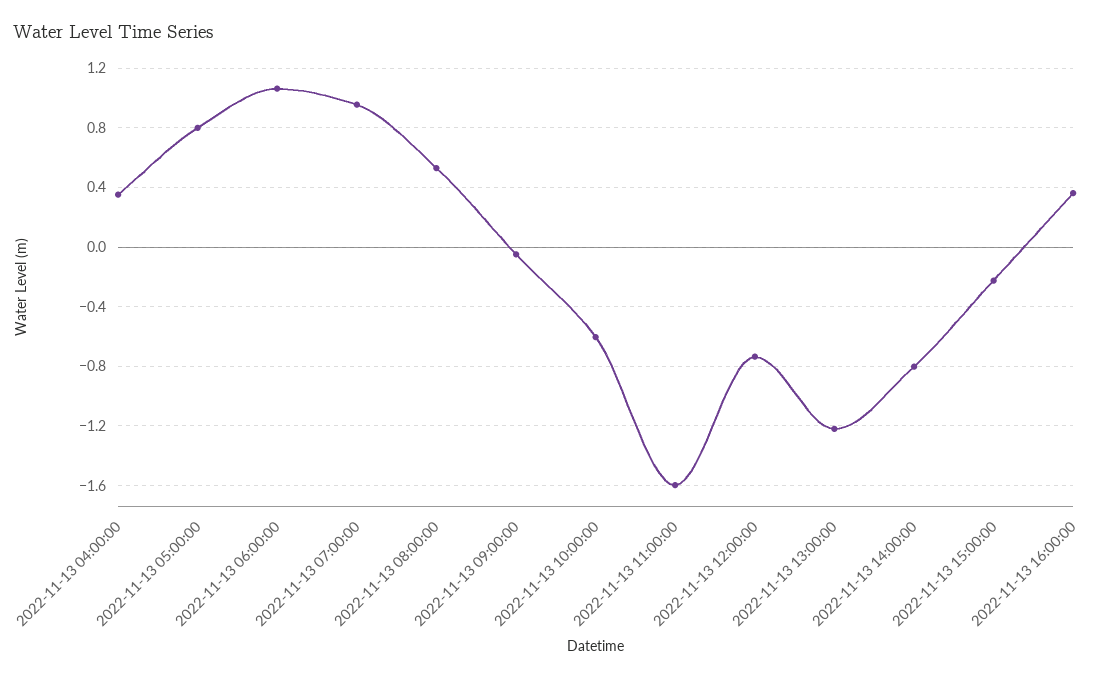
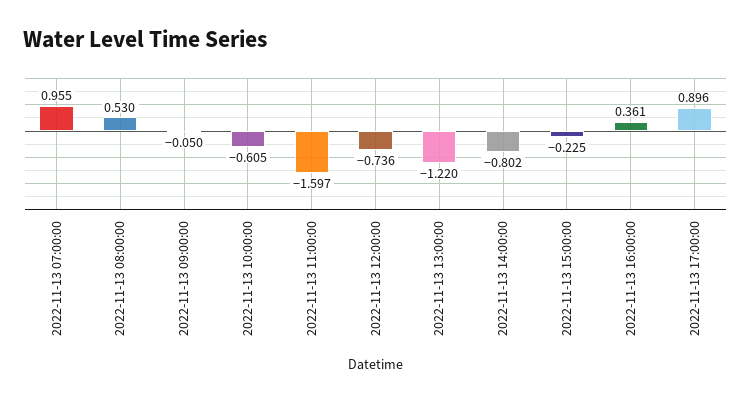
2022-11-13 04:00:00: 0.35 -> none
2022-11-13 05:00:00: 0.8 -> none
2022-11-13 06:00:00: 1.05 -> none
2022-11-13 17:00:00: none -> 0.896

